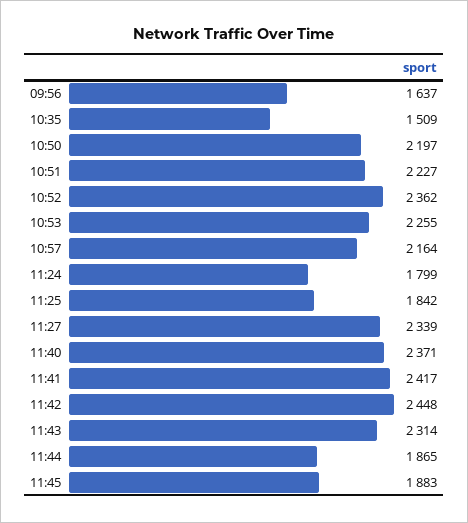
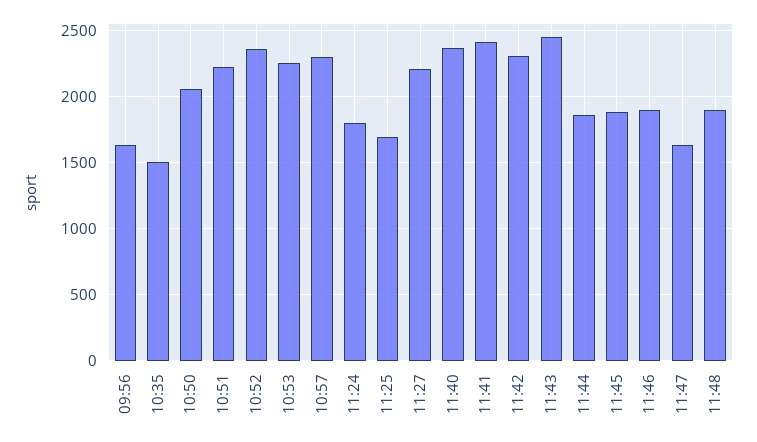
10:50: 2197 -> 2050
10:57: 2164 -> 2300
11:25: 1842 -> 1700
11:27: 2339 -> 2200
11:42: 2448 -> 2300
11:43: 2314 -> 2450
11:46: none -> 1900
11:47: none -> 1650
11:48: none -> 1900

